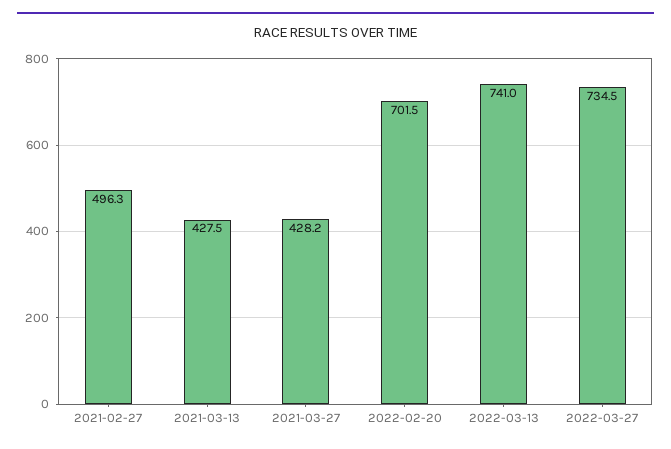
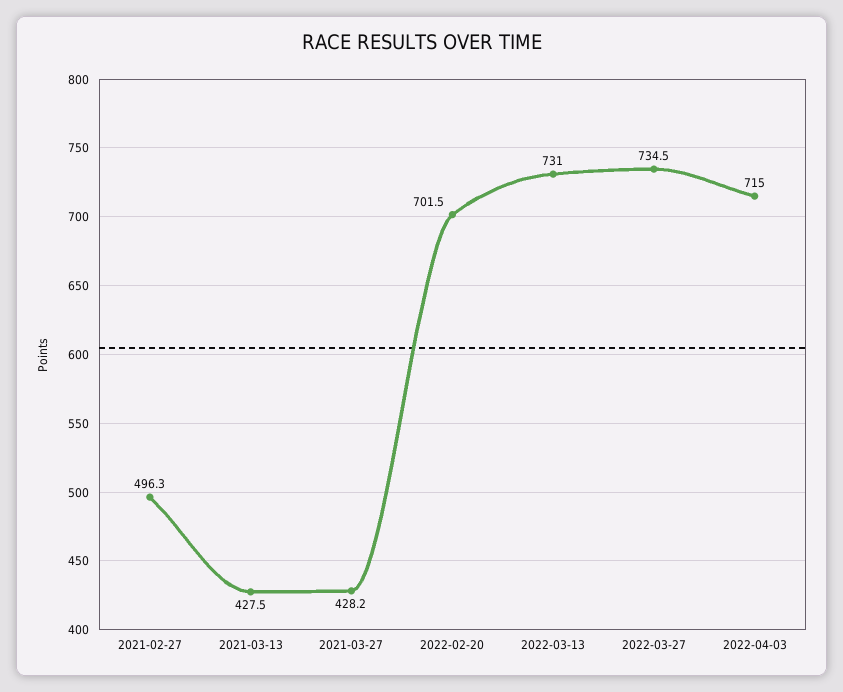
2022-03-13: 741 -> 731
2022-04-03: none -> 715

